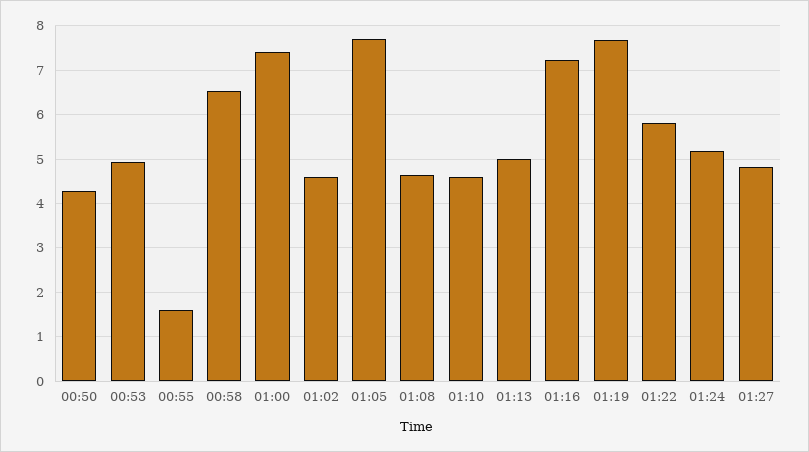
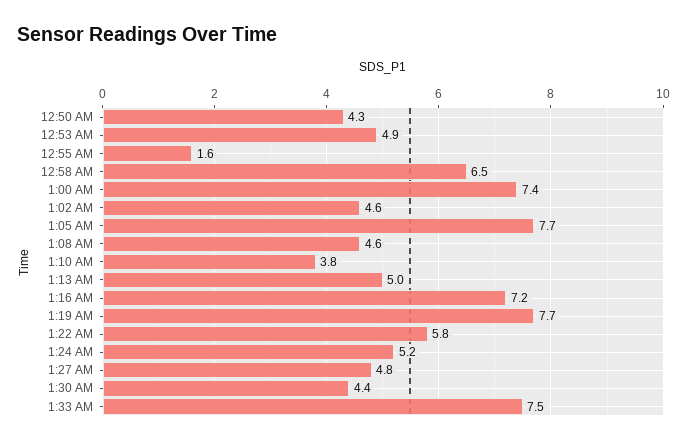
01:10: 4.6 -> 3.8
1:30 AM: none -> 4.4
1:33 AM: none -> 7.5

